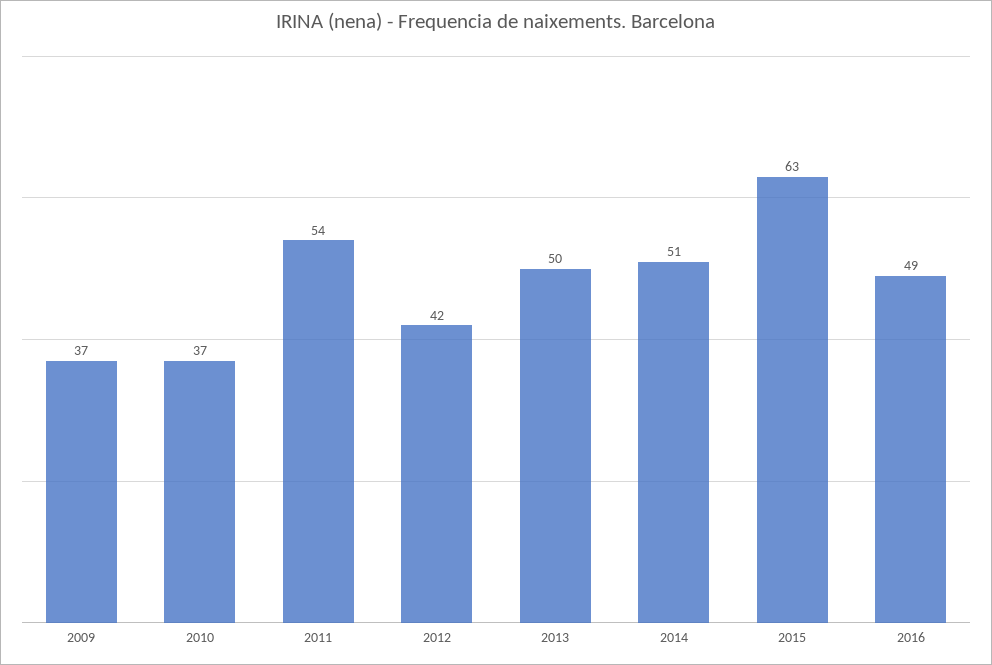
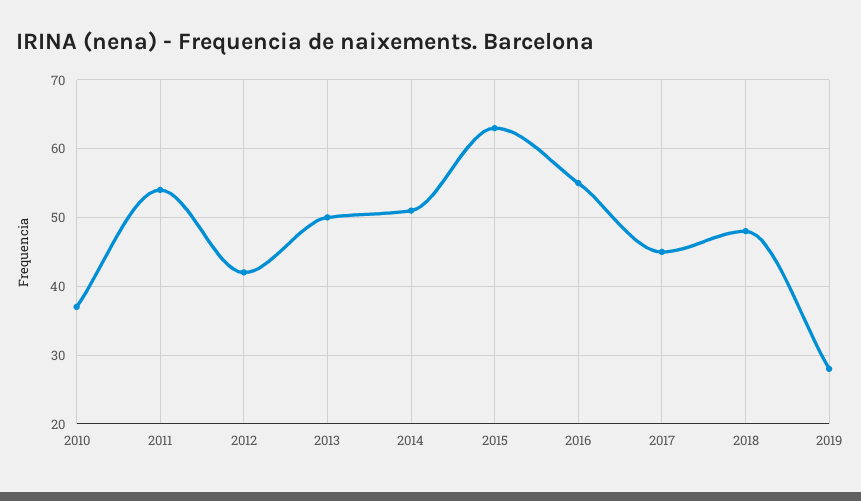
2009: 37 -> none
2016: 49 -> 55
2017: none -> 45
2018: none -> 48
2019: none -> 28

